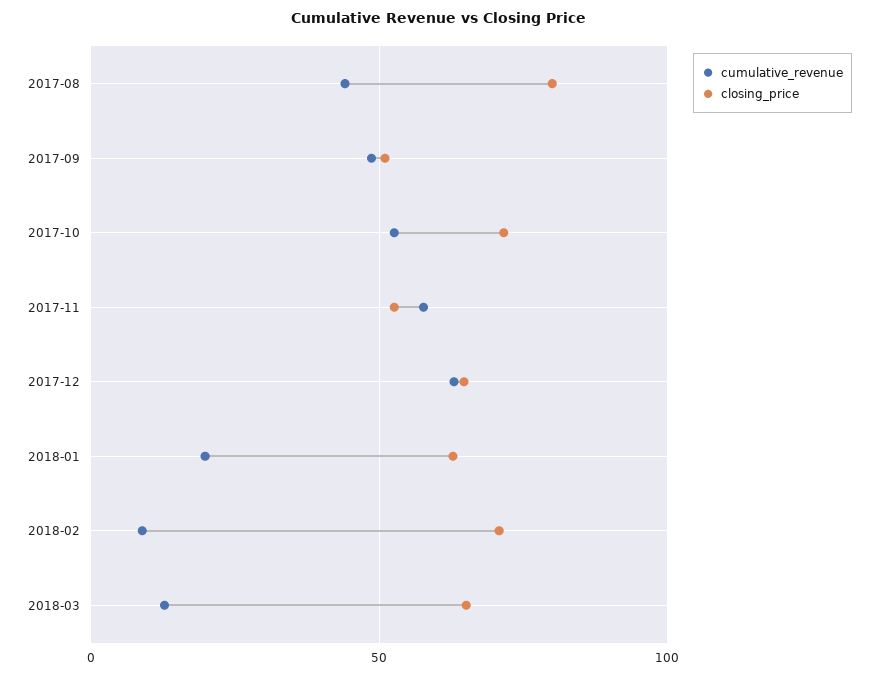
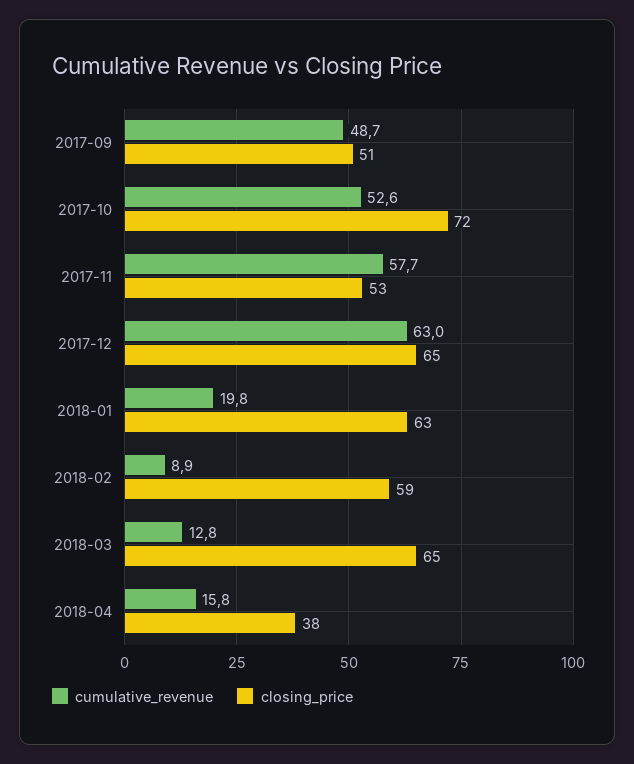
cumulative_revenue, 2017-08: 45 -> none
closing_price, 2017-08: 80 -> none
closing_price, 2018-02: 70 -> 59
cumulative_revenue, 2018-04: none -> 15.8
closing_price, 2018-04: none -> 38

